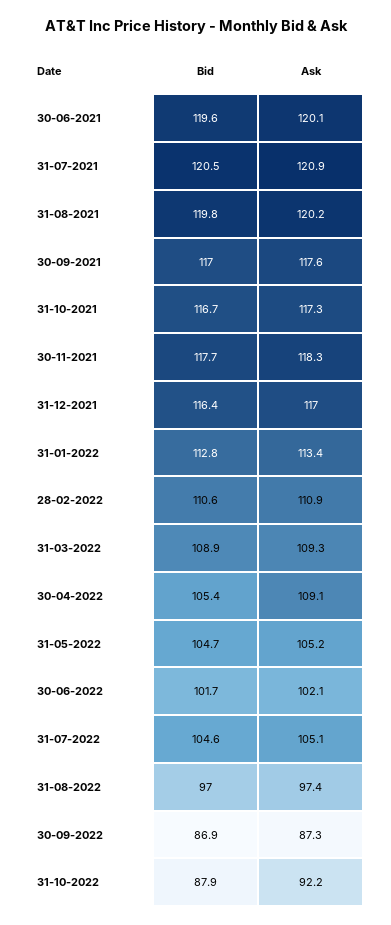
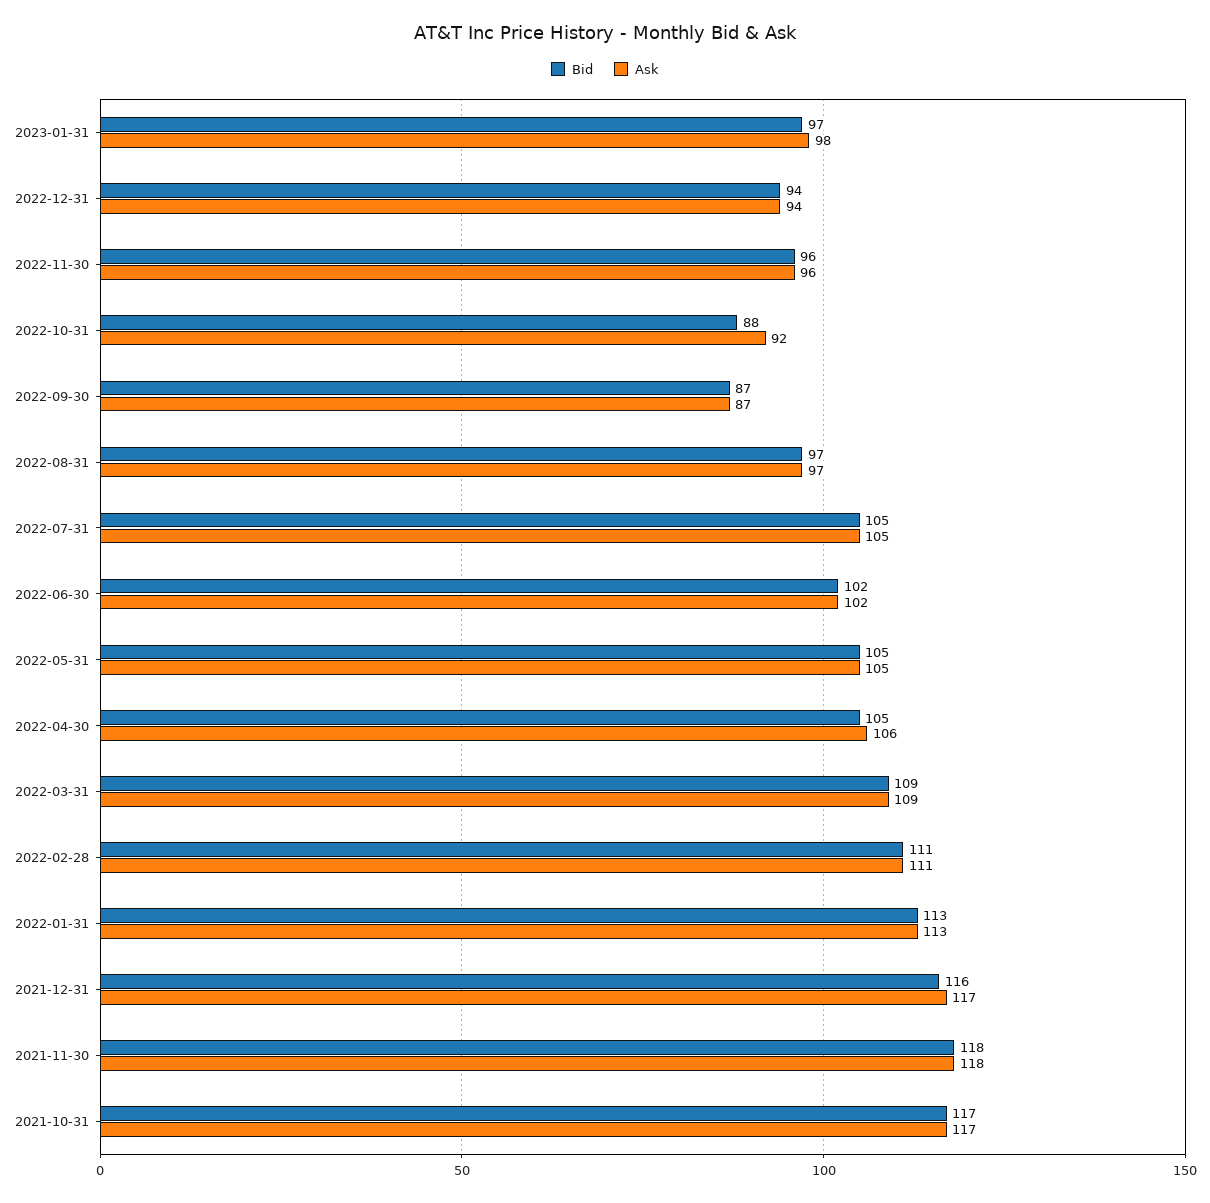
Bid, 30-06-2021: 119.6 -> none
Ask, 30-06-2021: 120.1 -> none
Bid, 31-07-2021: 120.5 -> none
Ask, 31-07-2021: 120.9 -> none
Bid, 31-08-2021: 119.8 -> none
Ask, 31-08-2021: 120.2 -> none
Bid, 30-09-2021: 117 -> none
Ask, 30-09-2021: 117.6 -> none
Ask, 30-04-2022: 109.1 -> 106
Bid, 2023-01-31: none -> 97
Ask, 2023-01-31: none -> 98
Bid, 2022-12-31: none -> 94
Ask, 2022-12-31: none -> 94
Bid, 2022-11-30: none -> 96
Ask, 2022-11-30: none -> 96

